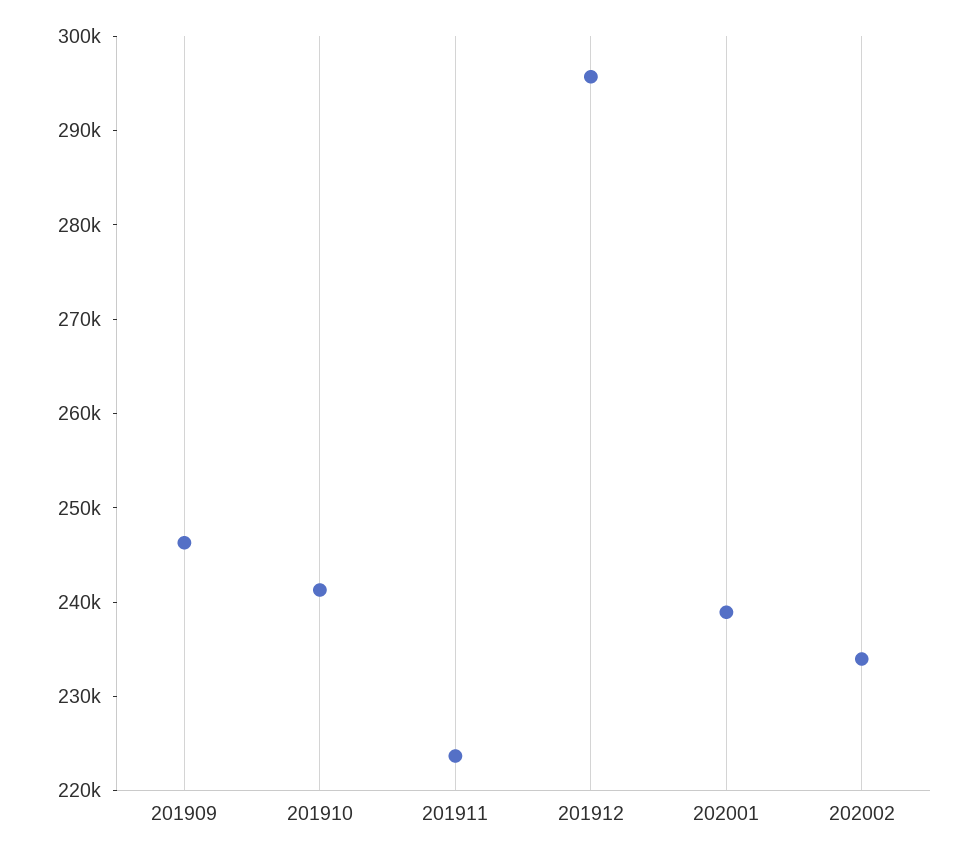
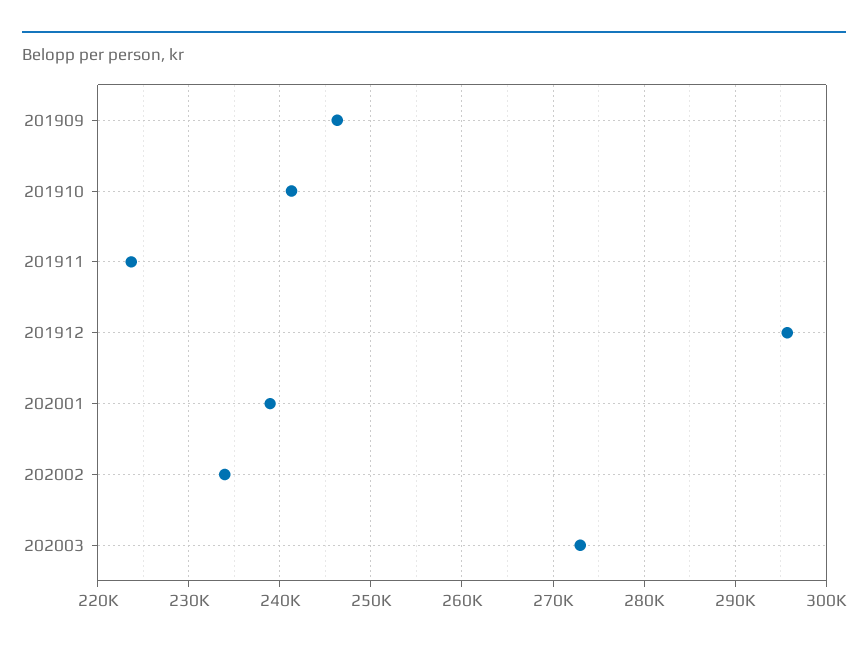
202003: none -> 273000

